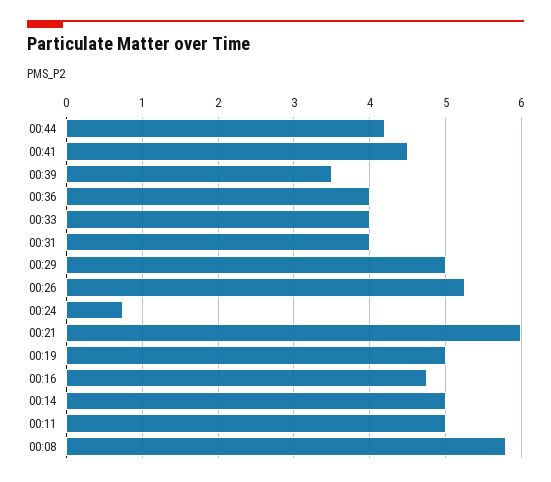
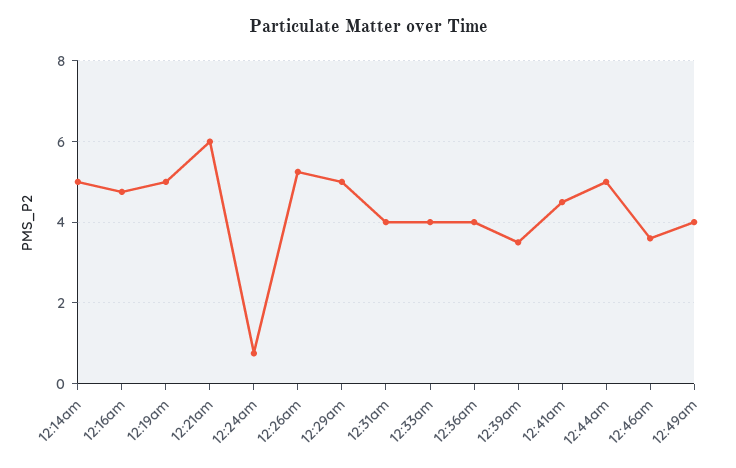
00:44: 4.2 -> 5
00:11: 5 -> none
00:08: 5.8 -> none
12:46am: none -> 3.6
12:49am: none -> 4

